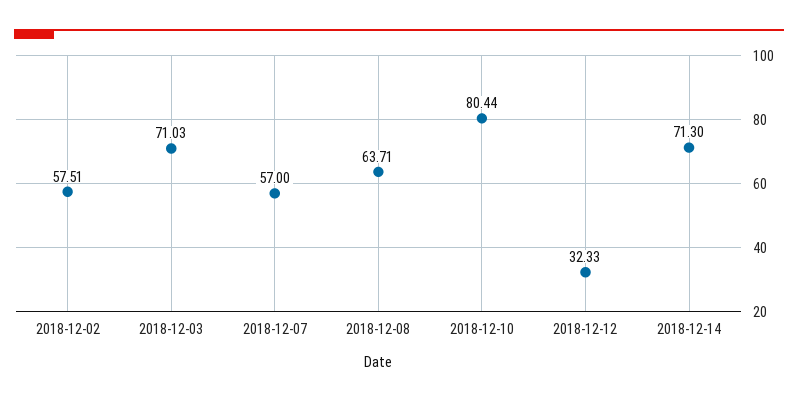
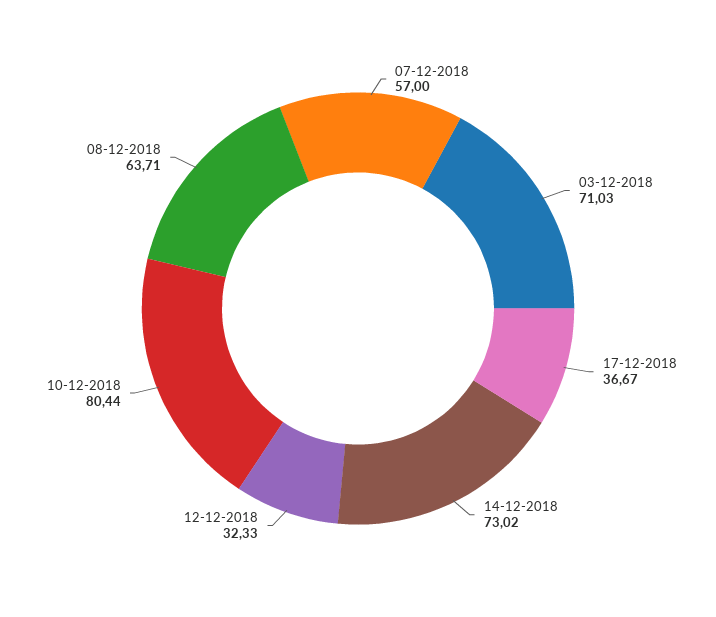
2018-12-02: 57.51 -> none
2018-12-14: 71.3 -> 73.02
17-12-2018: none -> 36.67

